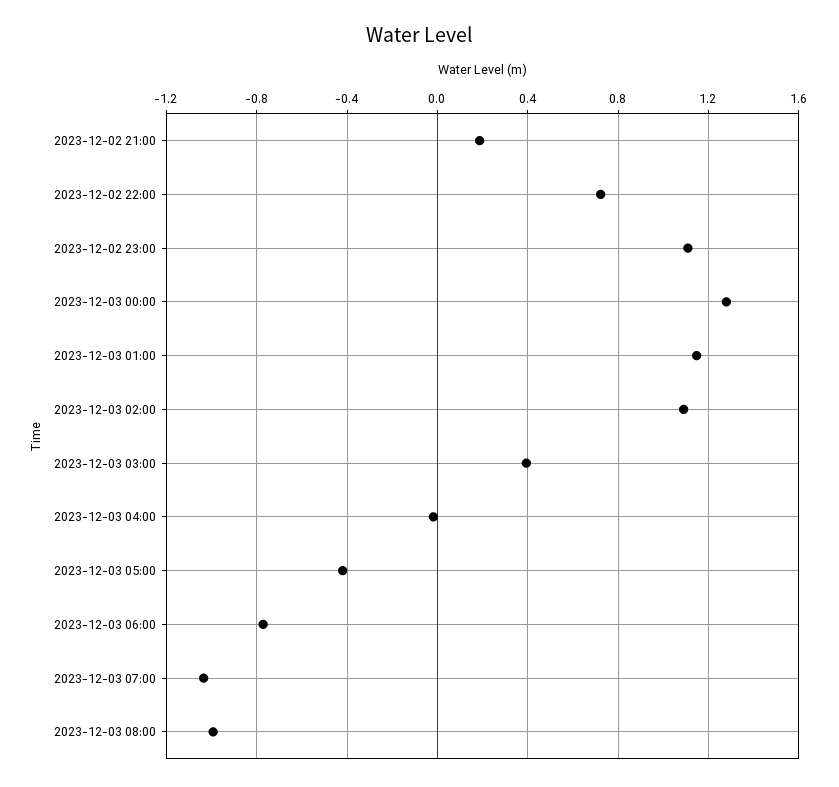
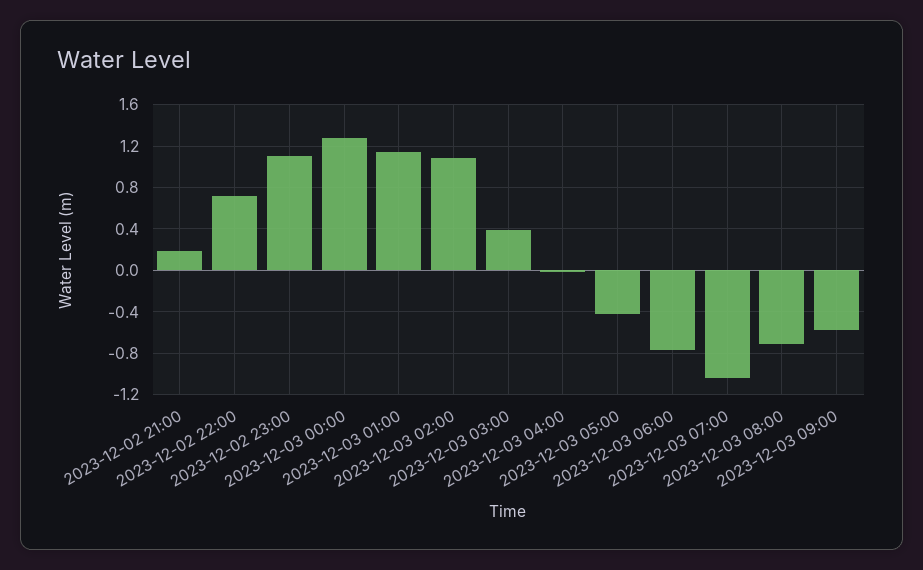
2023-12-03 08:00: -1 -> -0.7
2023-12-03 09:00: none -> -0.6

